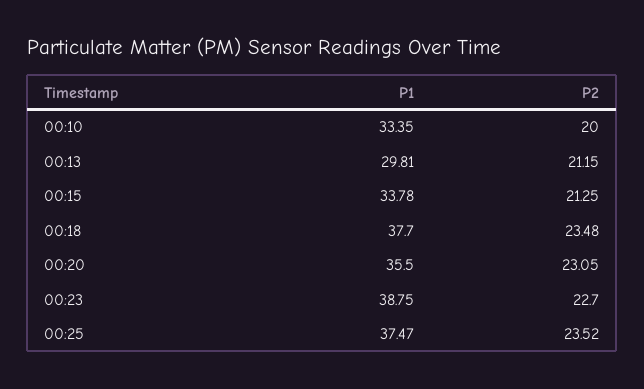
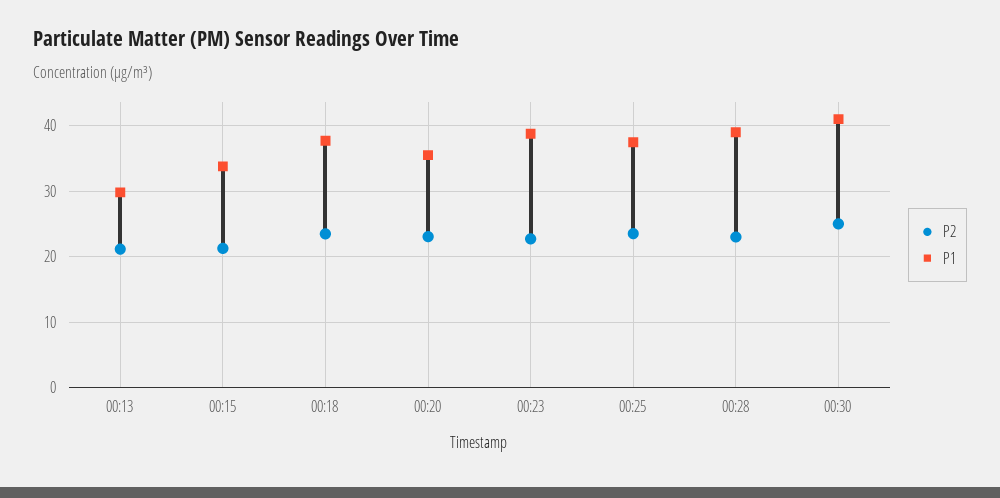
P1, 00:10: 33.35 -> none
P2, 00:10: 20 -> none
P2, 00:28: none -> 23
P1, 00:28: none -> 39
P2, 00:30: none -> 25
P1, 00:30: none -> 41

